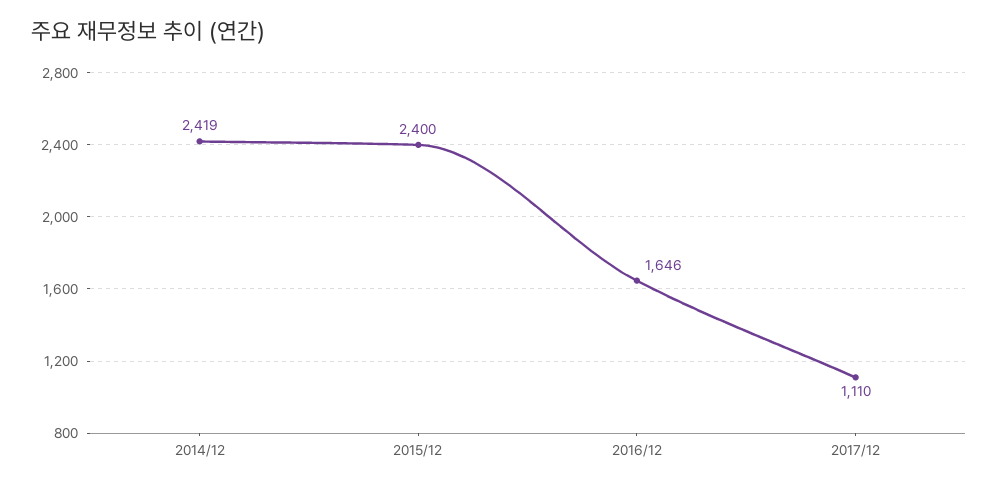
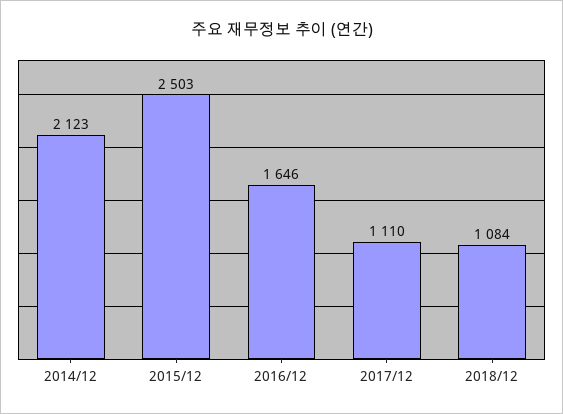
2014/12: 2419 -> 2123
2015/12: 2400 -> 2503
2018/12: none -> 1084

